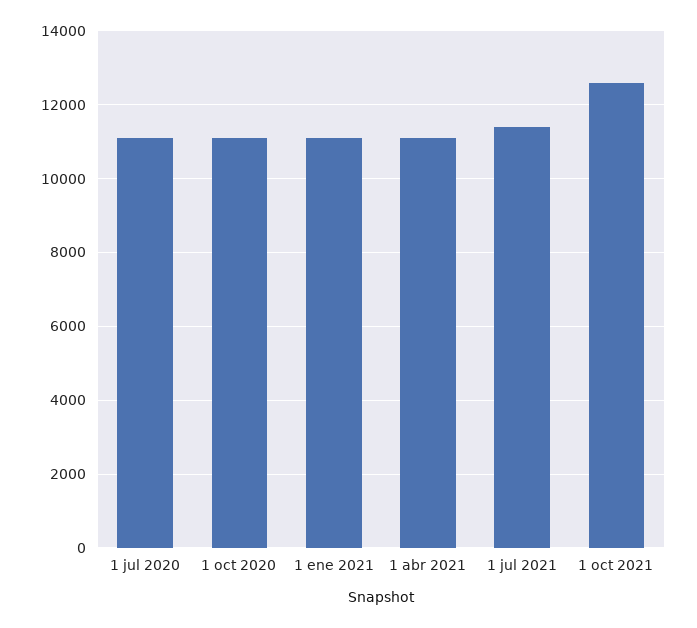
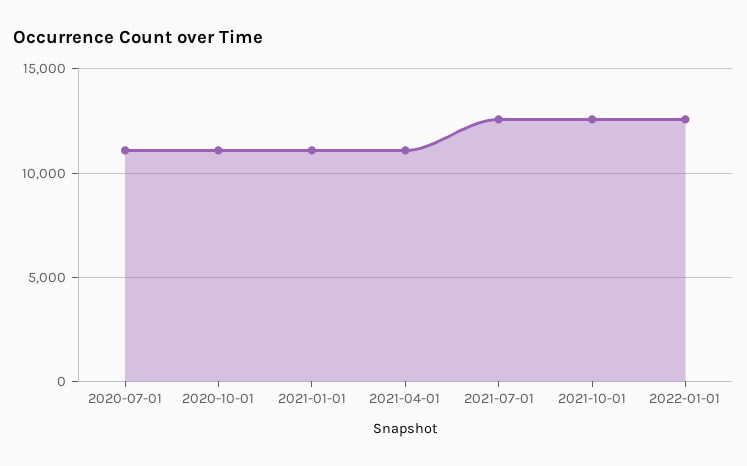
1 jul 2021: 11400 -> 12500
2022-01-01: none -> 12500

